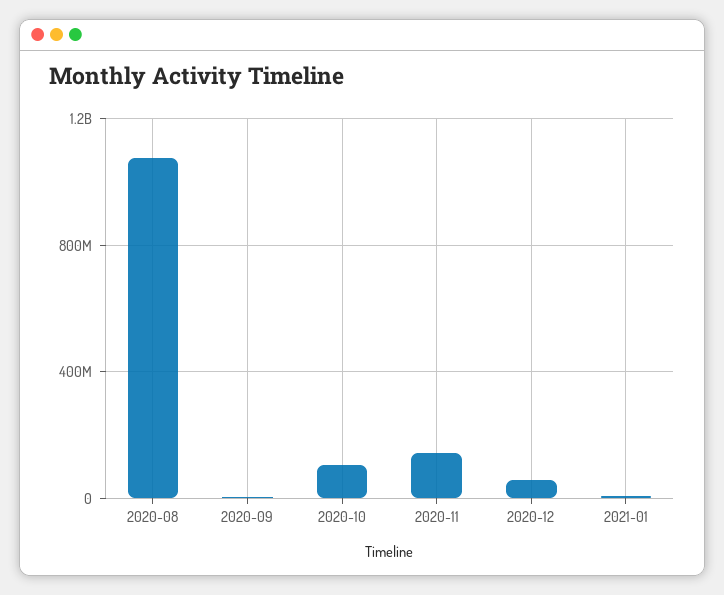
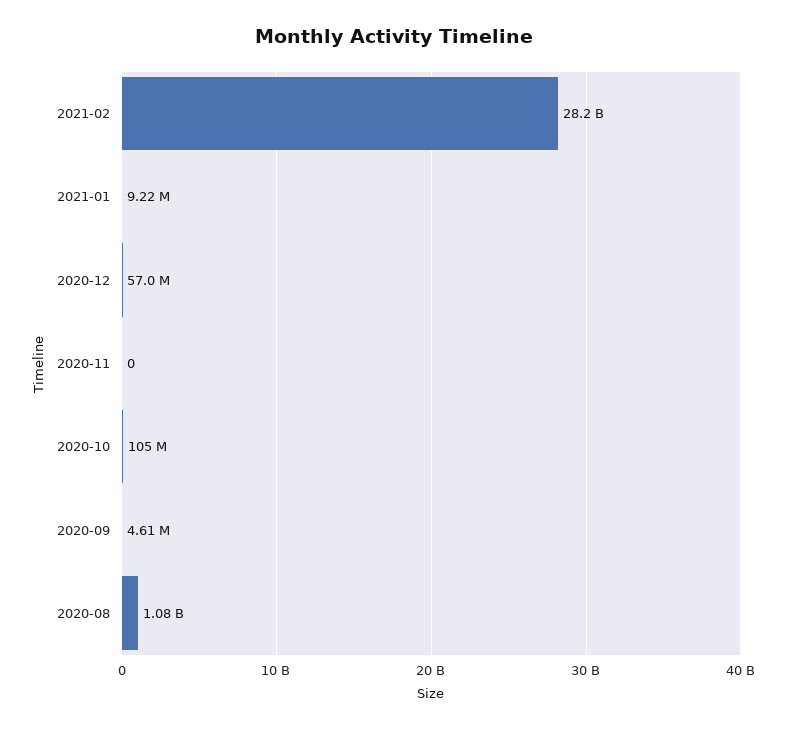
2020-11: 150000000 -> 0
2021-02: none -> 28200000000

